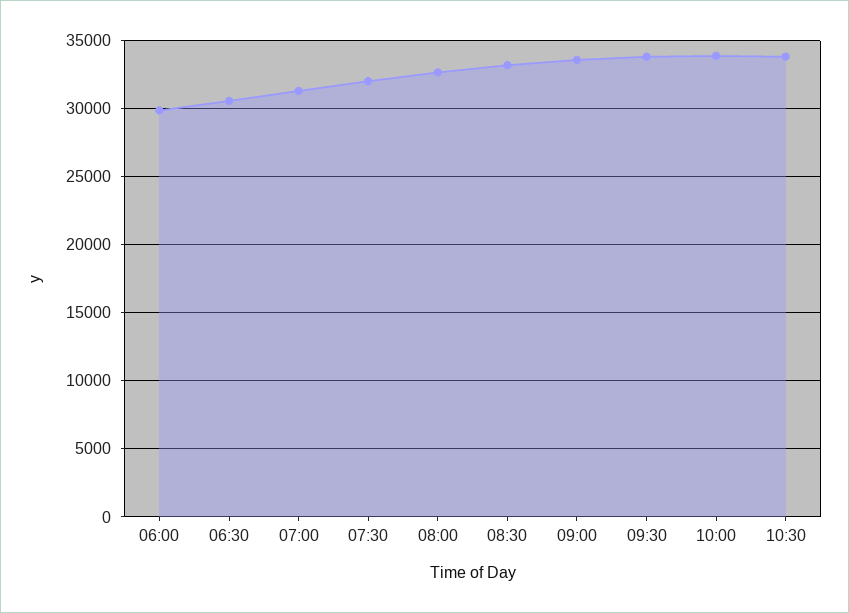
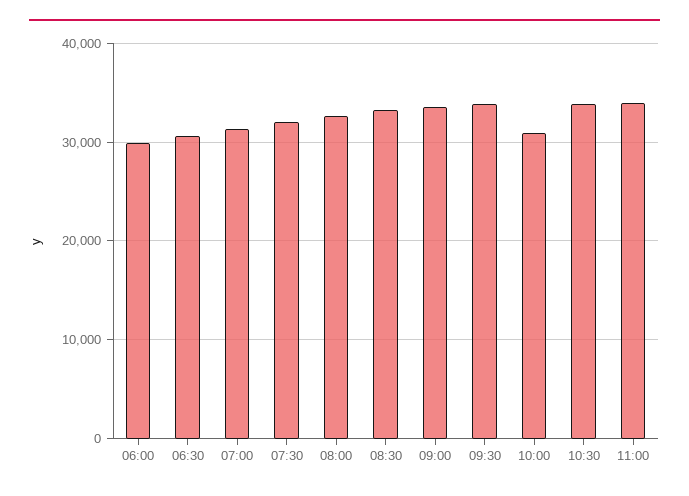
10:00: 34000 -> 31000
11:00: none -> 34000

